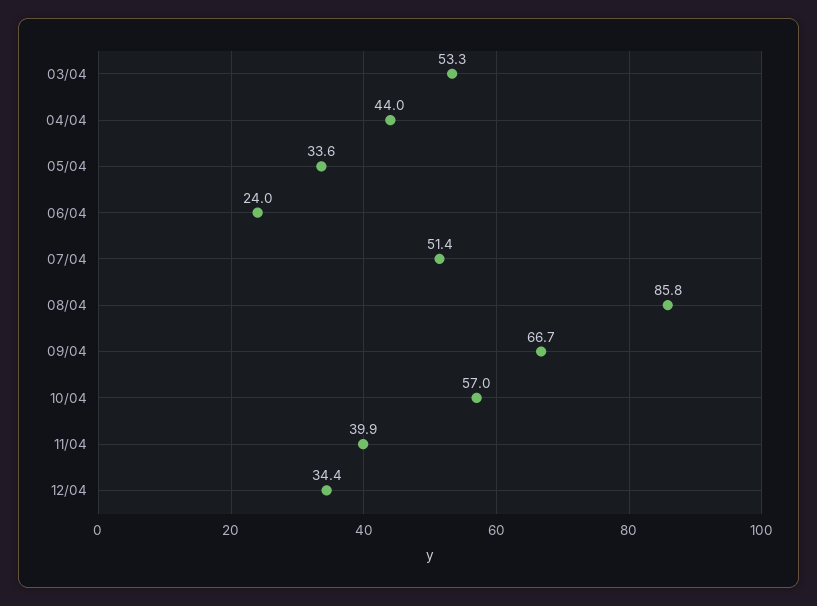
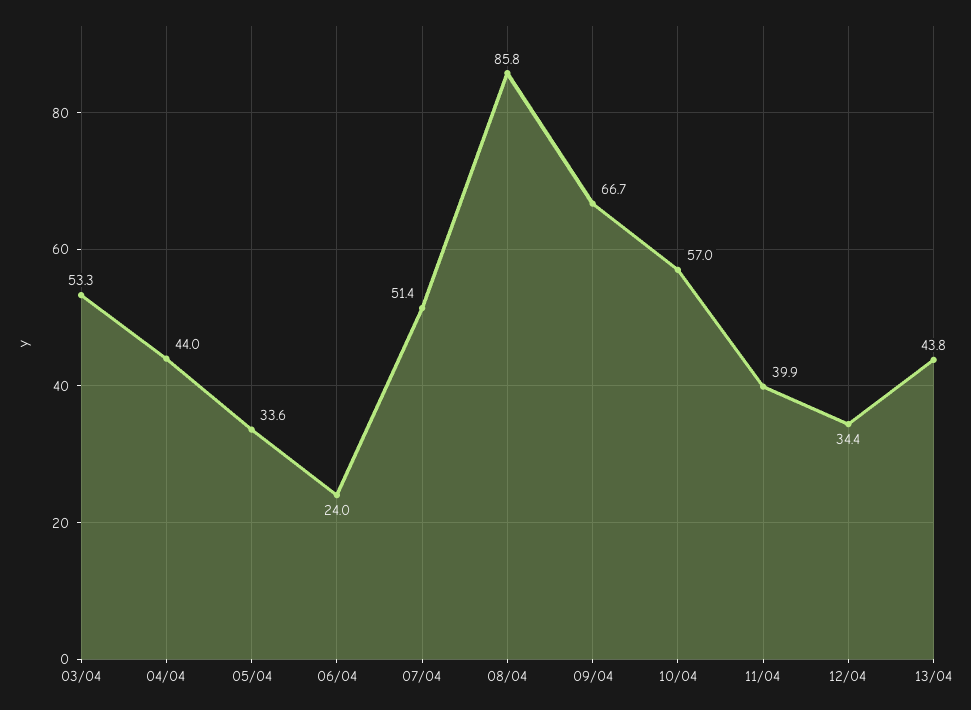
13/04: none -> 43.8

